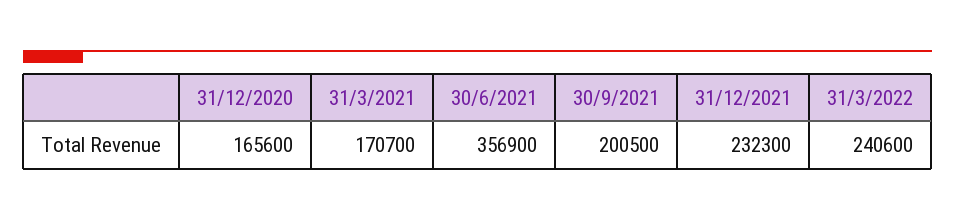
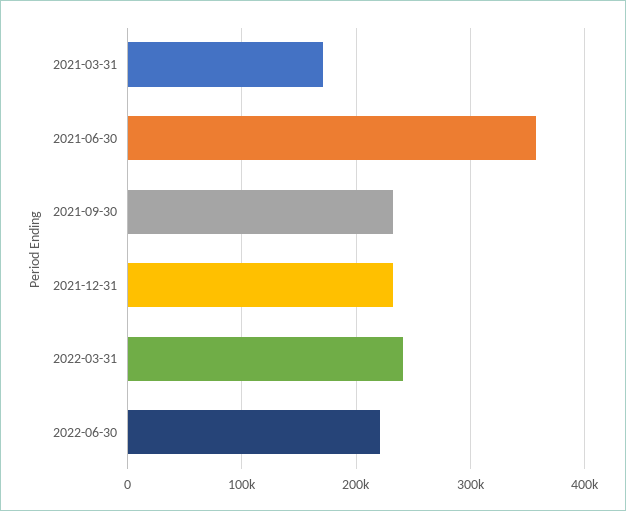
31/12/2020: 165600 -> none
30/9/2021: 200500 -> 230000
2022-06-30: none -> 220000

